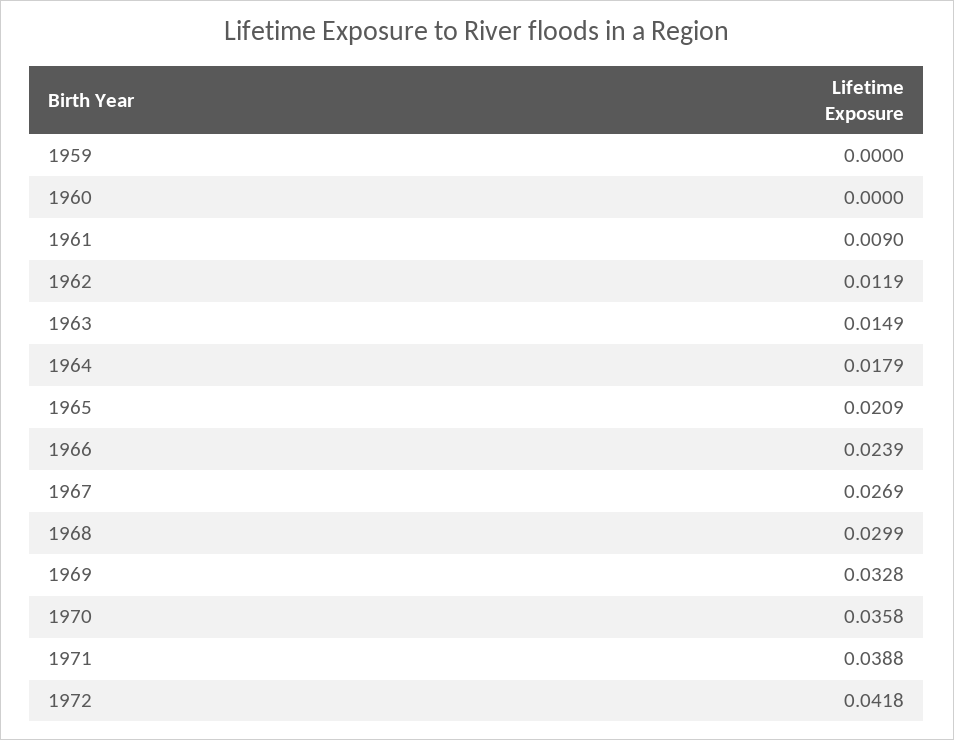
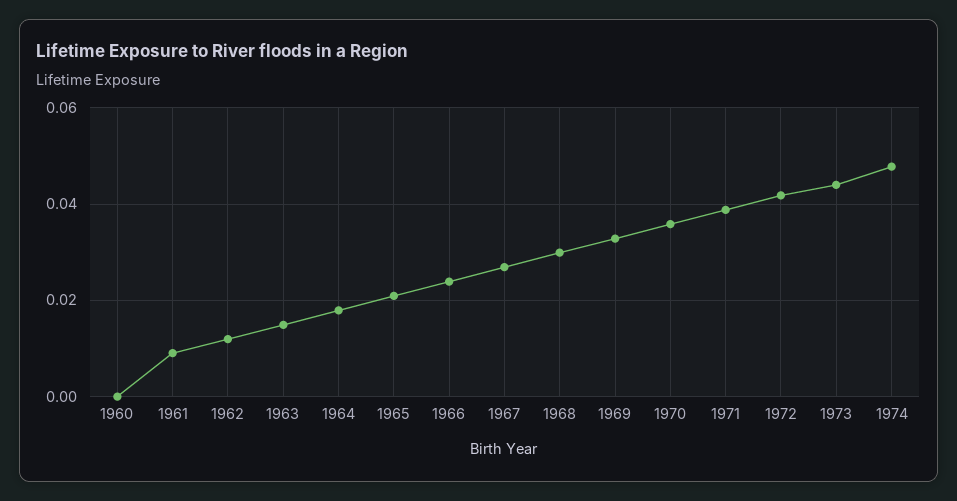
1959: 0 -> none
1973: none -> 0.044
1974: none -> 0.048

